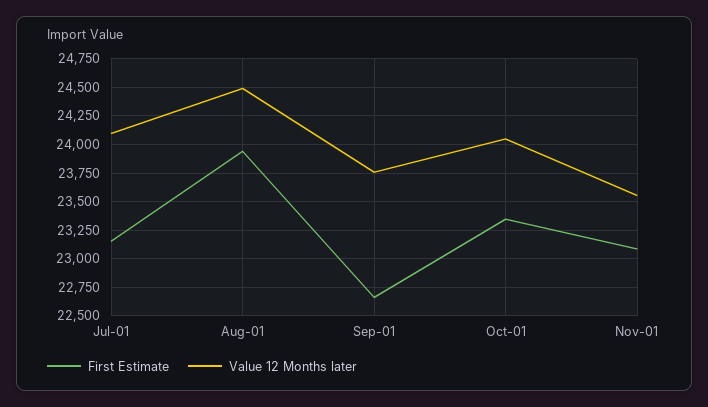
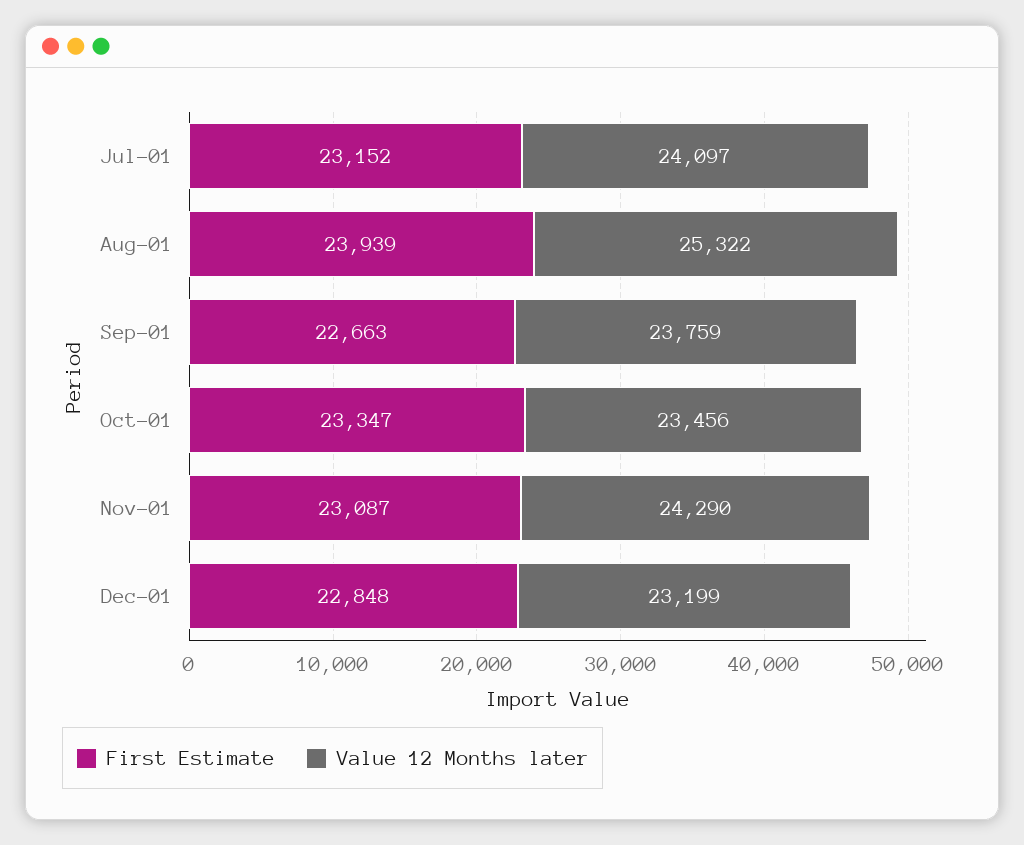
Value 12 Months later, Aug-01: 24500 -> 25322
Value 12 Months later, Oct-01: 24000 -> 23456
Value 12 Months later, Nov-01: 23500 -> 24290
First Estimate, Dec-01: none -> 22848
Value 12 Months later, Dec-01: none -> 23199

